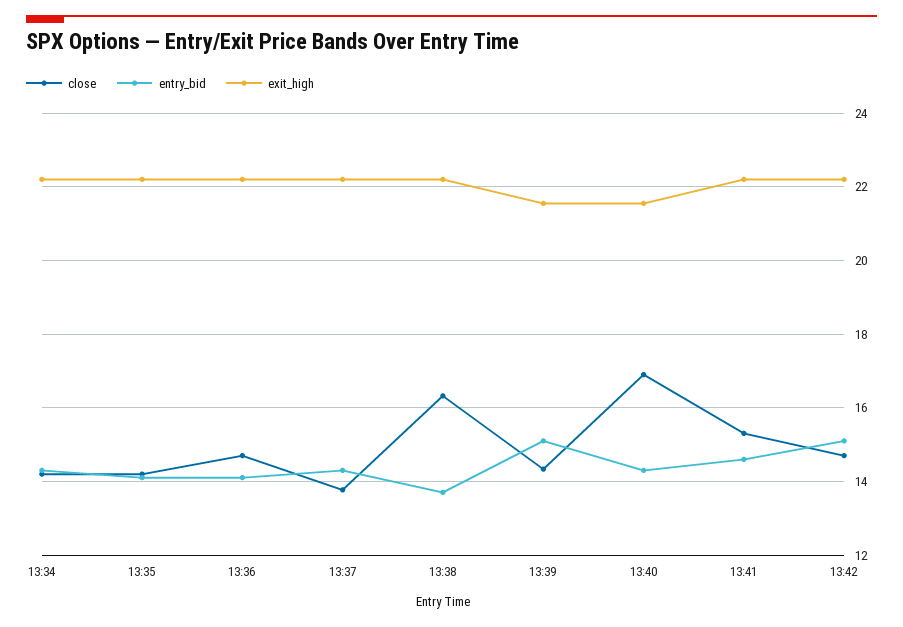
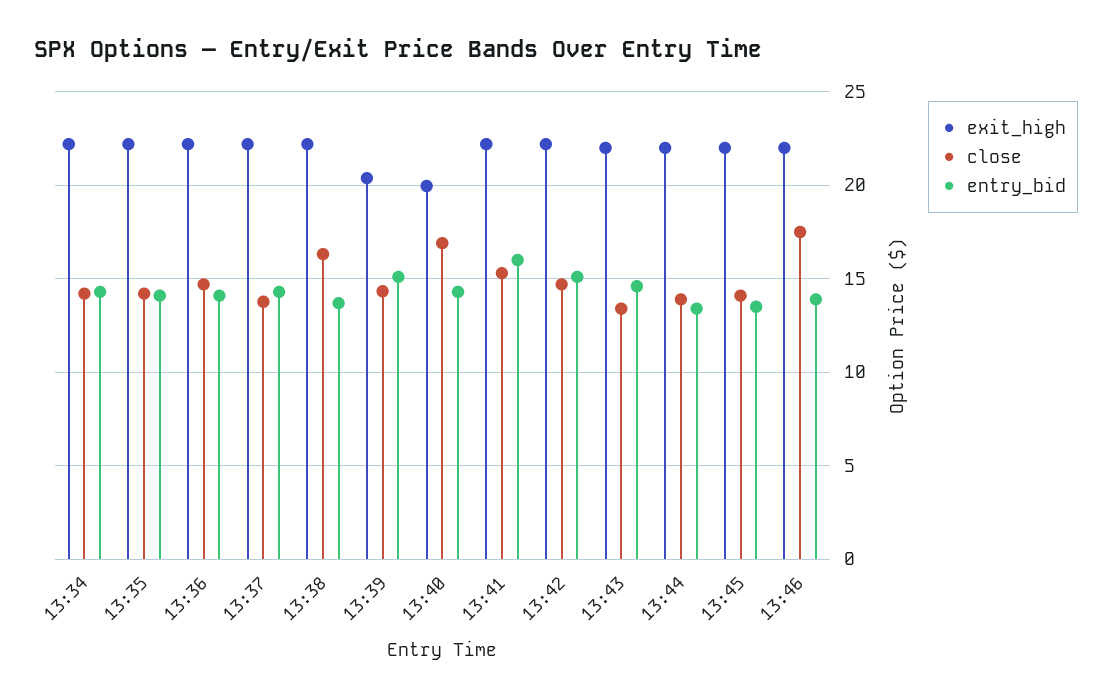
exit_high, 13:39: 21.6 -> 20.5
exit_high, 13:40: 21.6 -> 20
entry_bid, 13:41: 14.6 -> 16
exit_high, 13:43: none -> 22
close, 13:43: none -> 13.5
entry_bid, 13:43: none -> 14.5
exit_high, 13:44: none -> 22
close, 13:44: none -> 14
entry_bid, 13:44: none -> 13.5
exit_high, 13:45: none -> 22
close, 13:45: none -> 14
entry_bid, 13:45: none -> 13.5
exit_high, 13:46: none -> 22
close, 13:46: none -> 17.5
entry_bid, 13:46: none -> 14

